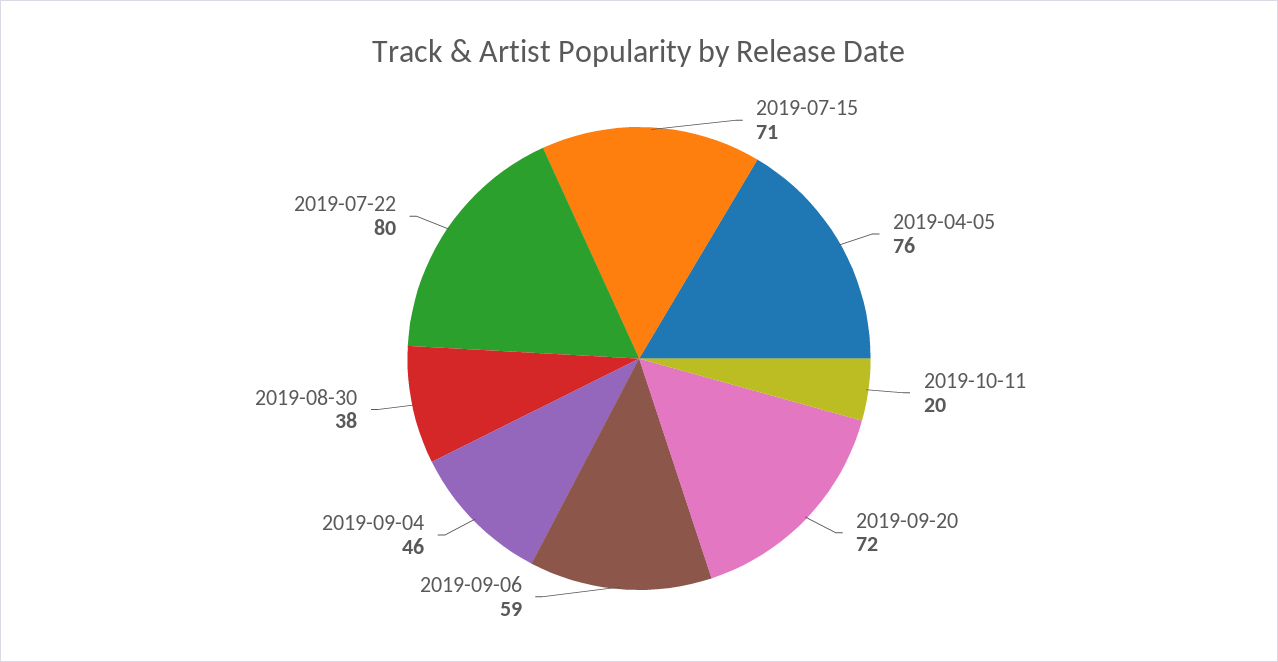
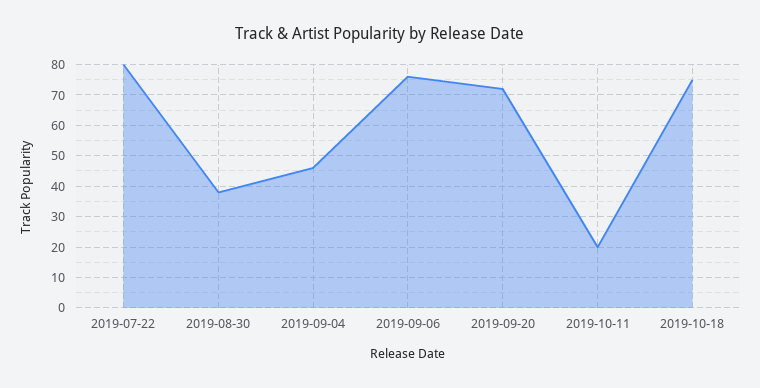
2019-07-15: 71 -> none
2019-04-05: 76 -> none
2019-09-06: 59 -> 75
2019-10-18: none -> 75

